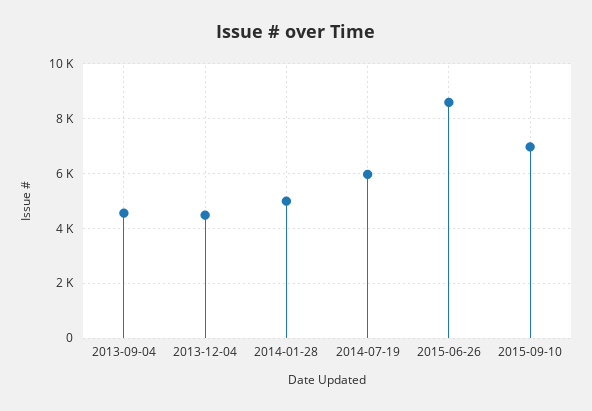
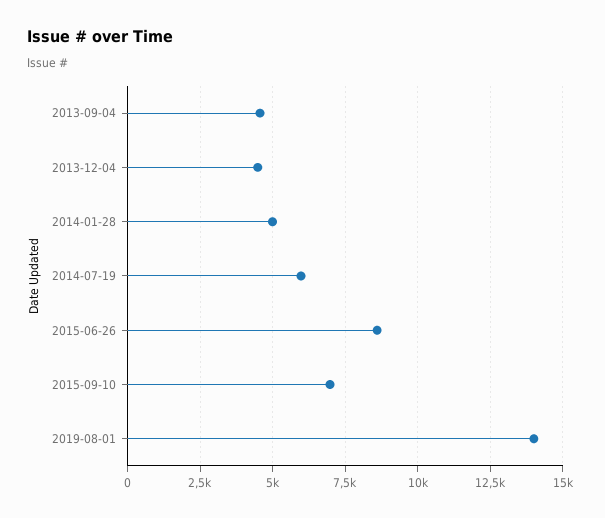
2019-08-01: none -> 14000

